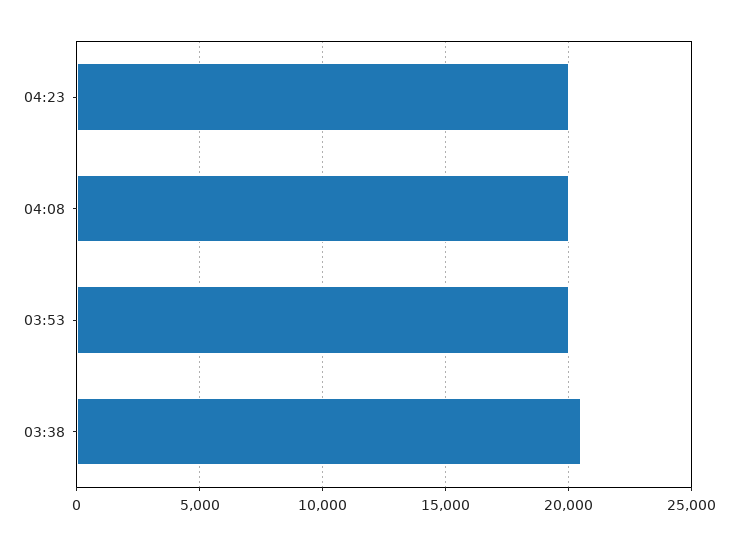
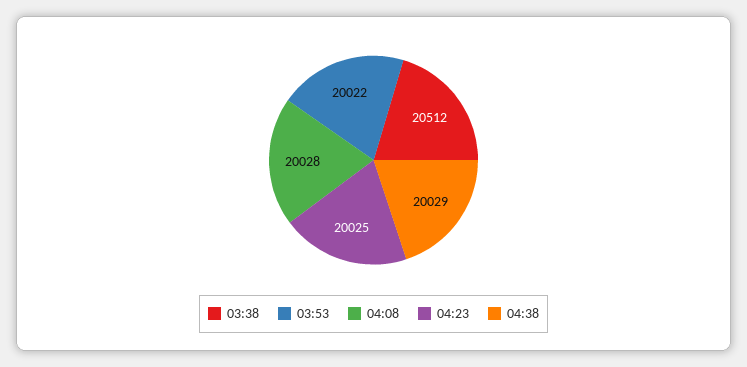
04:38: none -> 20029

